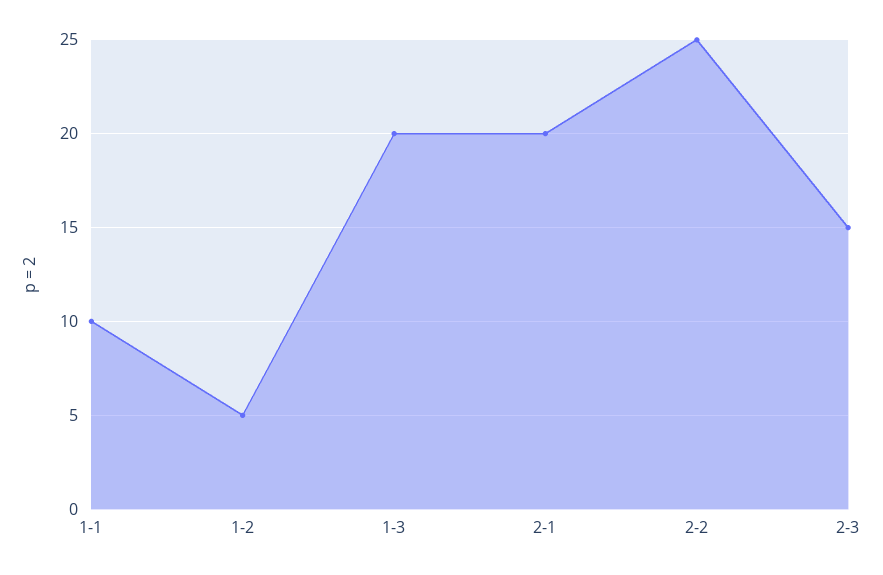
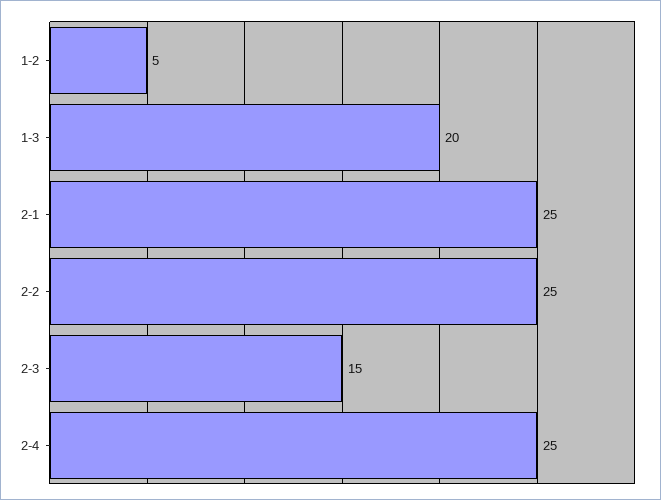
1-1: 10 -> none
2-1: 20 -> 25
2-4: none -> 25

